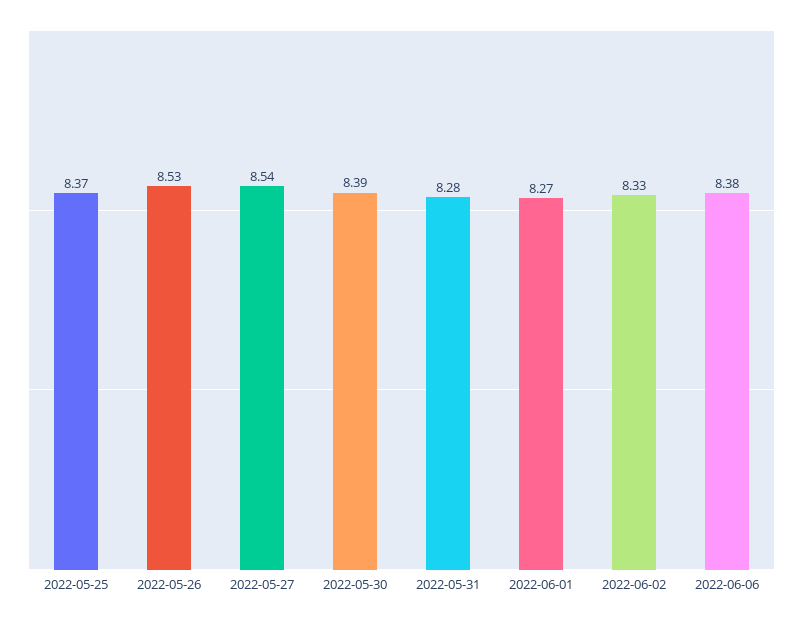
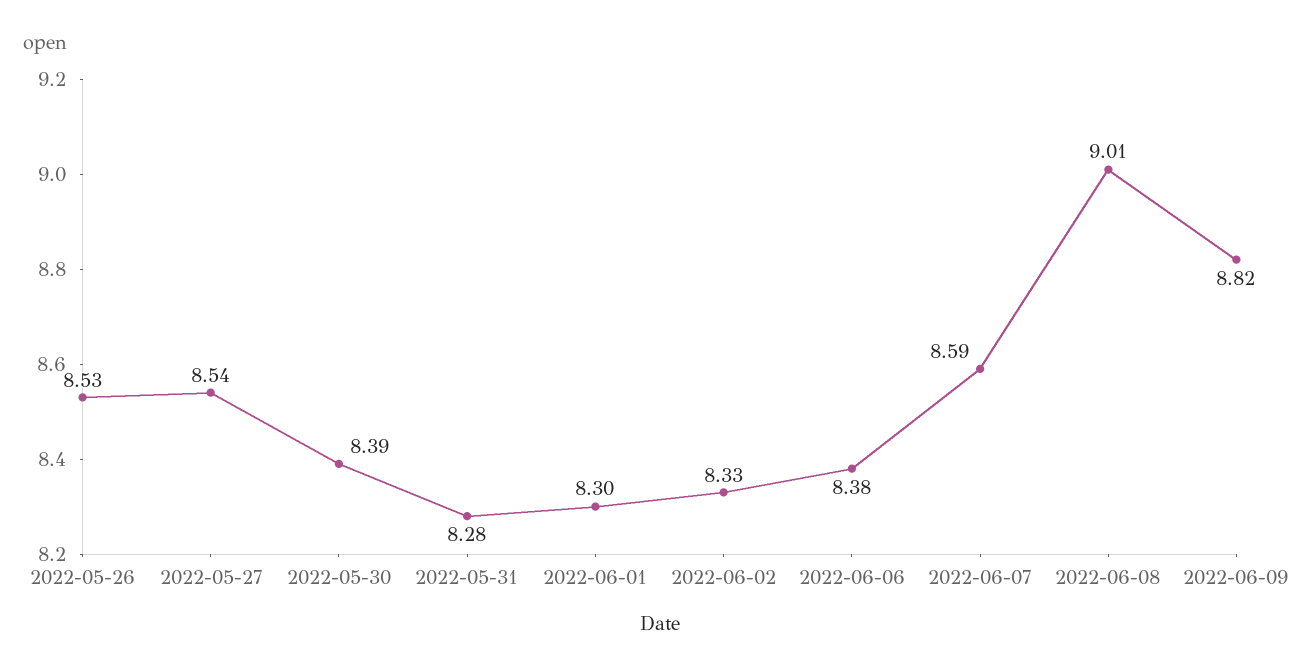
2022-05-25: 8.37 -> none
2022-06-01: 8.27 -> 8.3
2022-06-07: none -> 8.59
2022-06-08: none -> 9.01
2022-06-09: none -> 8.82

